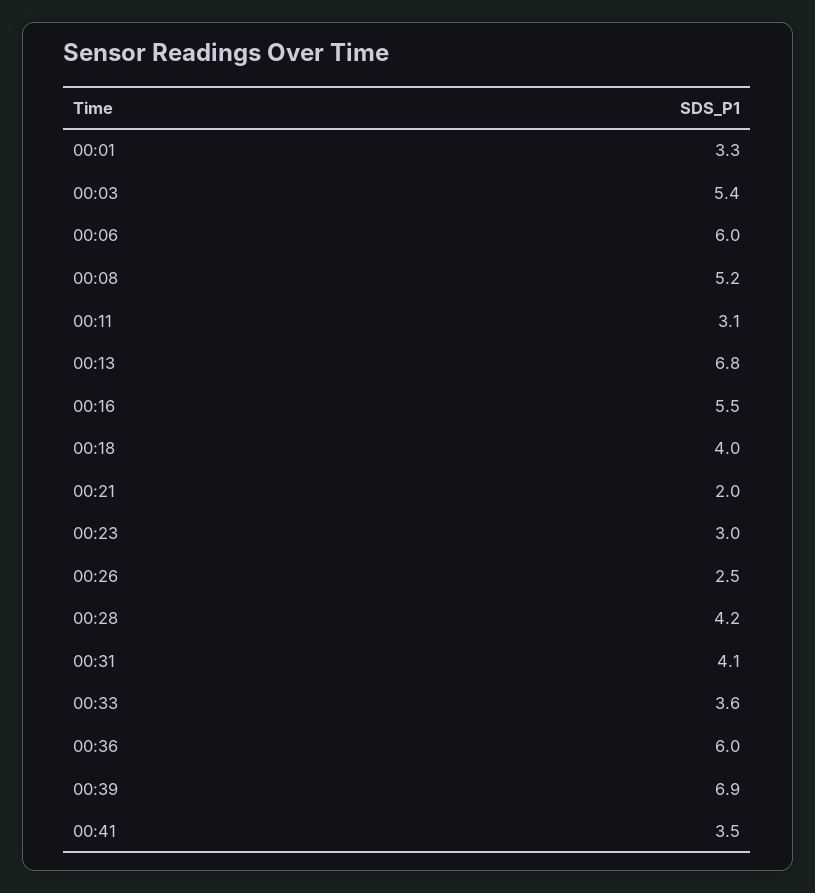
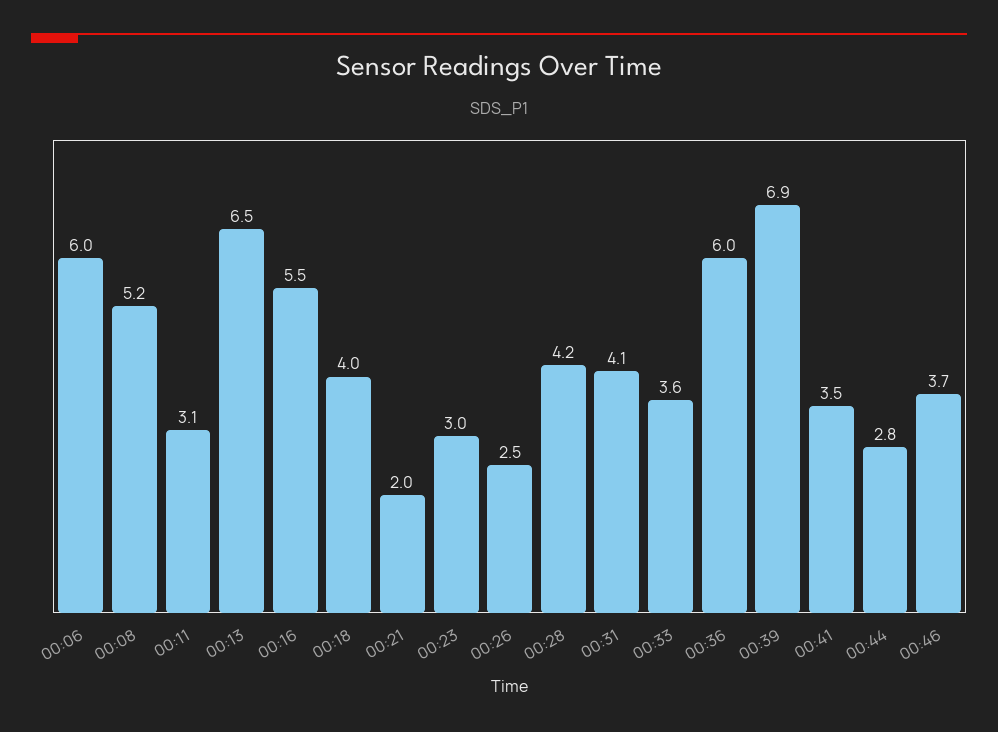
00:01: 3.3 -> none
00:03: 5.4 -> none
00:13: 6.8 -> 6.5
00:44: none -> 2.8
00:46: none -> 3.7

